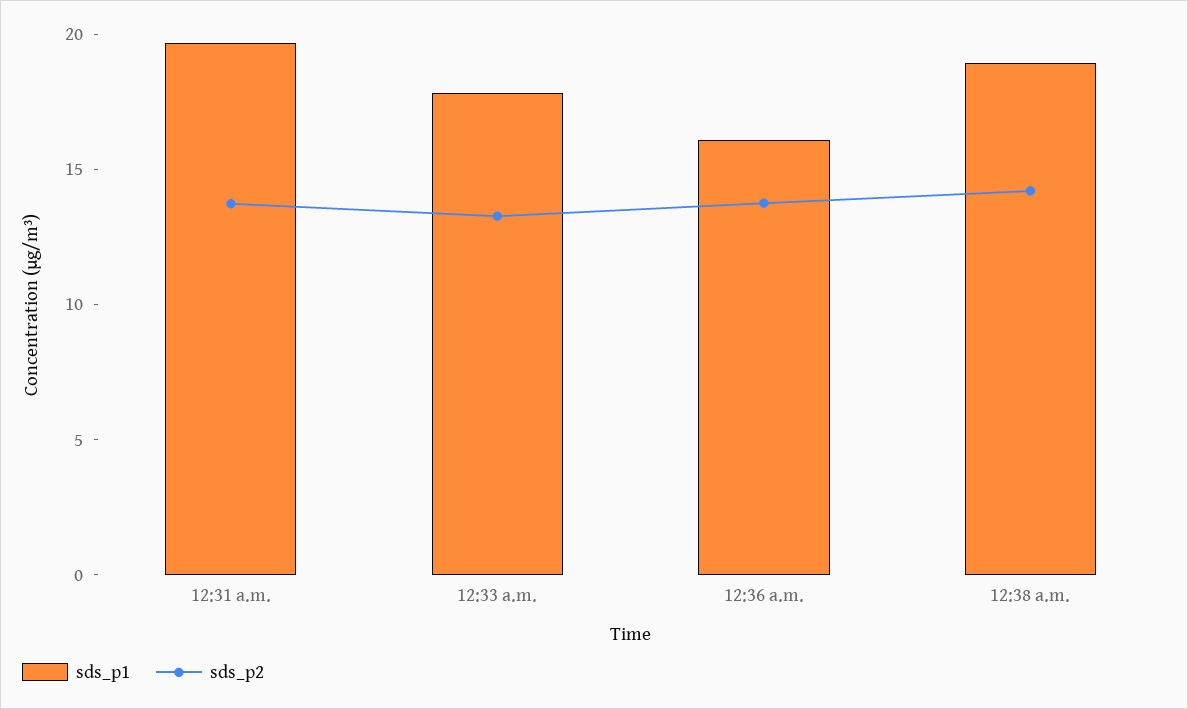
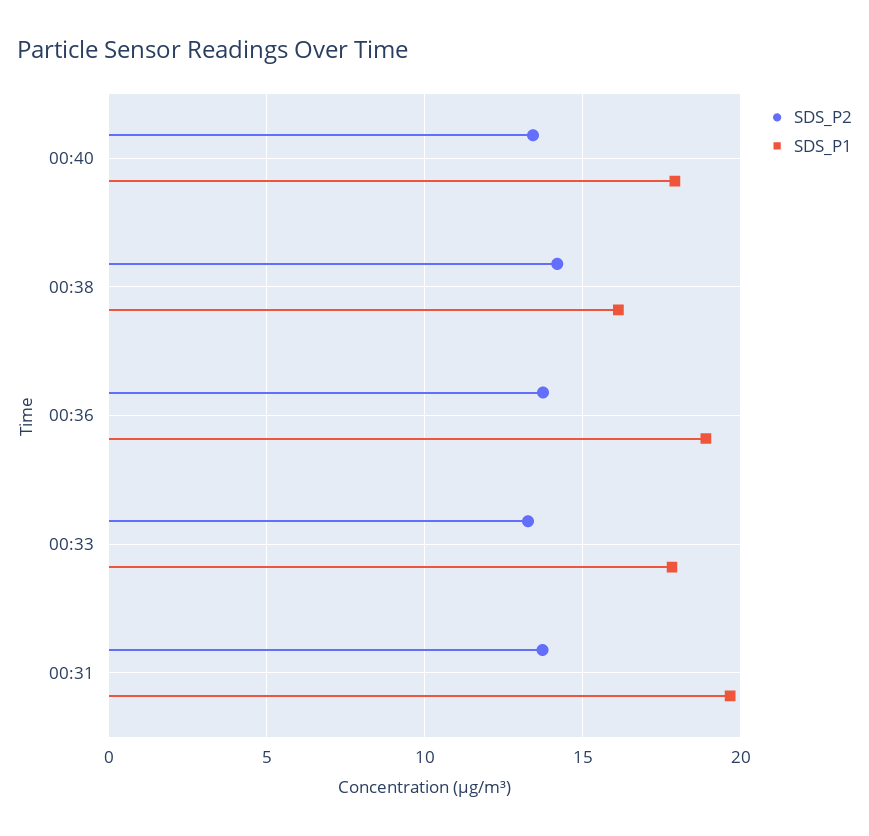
sds_p1, 12:36 a.m.: 16 -> 19
sds_p1, 12:38 a.m.: 19 -> 16
sds_p2, 00:40: none -> 13.5
sds_p1, 00:40: none -> 18

